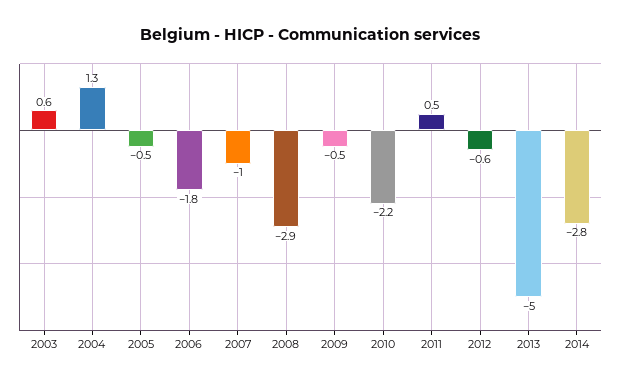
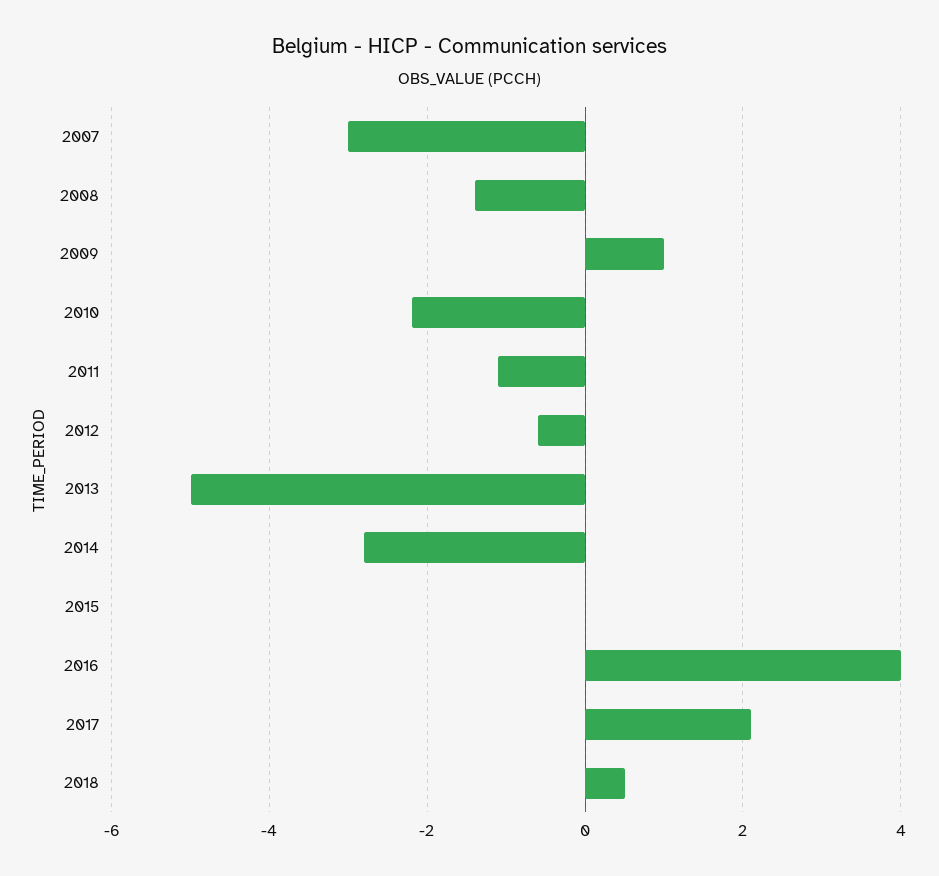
2003: 0.6 -> none
2004: 1.3 -> none
2005: -0.5 -> none
2006: -1.8 -> none
2007: -1 -> -3
2008: -2.9 -> -1.5
2009: -0.5 -> 1
2011: 0.5 -> -1
2015: none -> 0
2016: none -> 4
2017: none -> 2
2018: none -> 0.5

